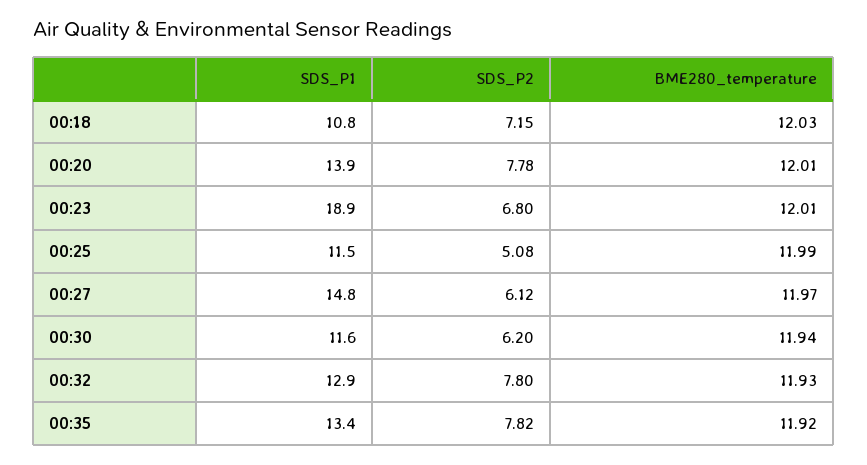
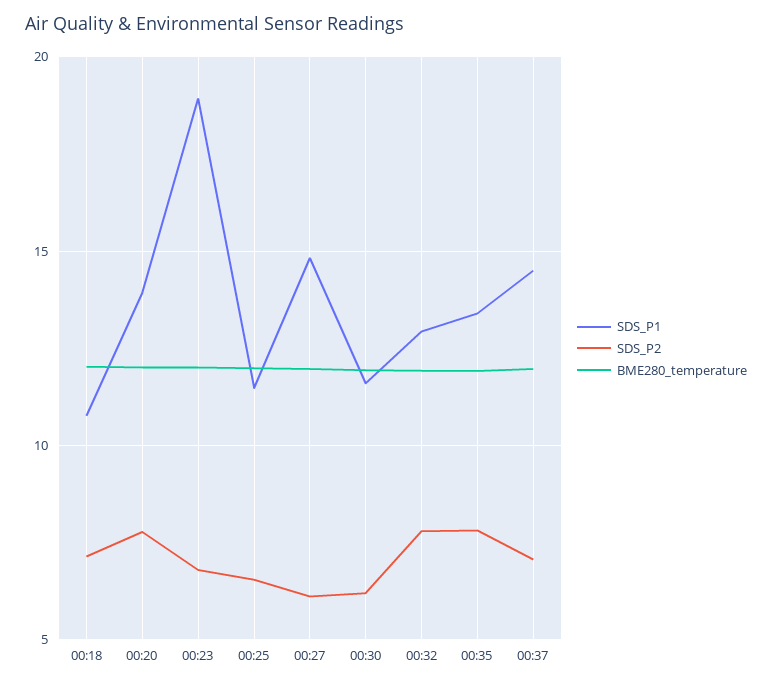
SDS_P2, 00:25: 5.08 -> 6.5
SDS_P1, 00:37: none -> 14.5
SDS_P2, 00:37: none -> 7
BME280_temperature, 00:37: none -> 12

